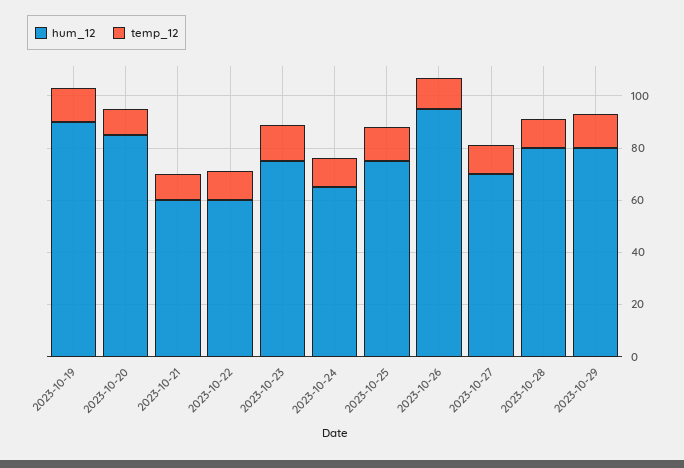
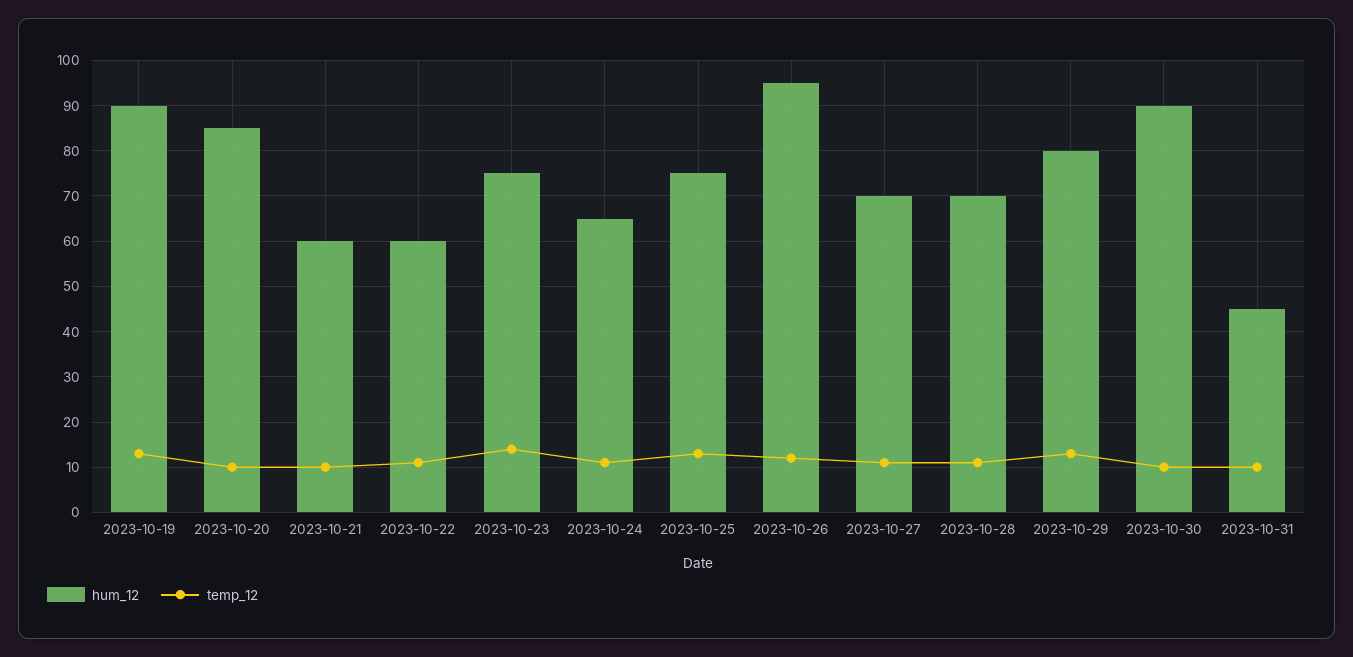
hum_12, 2023-10-28: 80 -> 70
hum_12, 2023-10-30: none -> 90
temp_12, 2023-10-30: none -> 10
hum_12, 2023-10-31: none -> 45
temp_12, 2023-10-31: none -> 10

